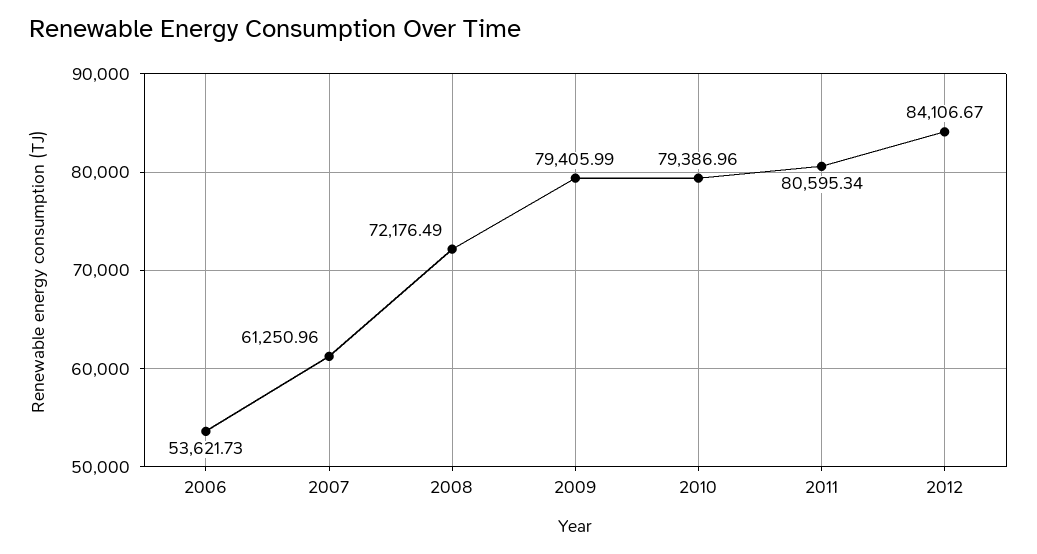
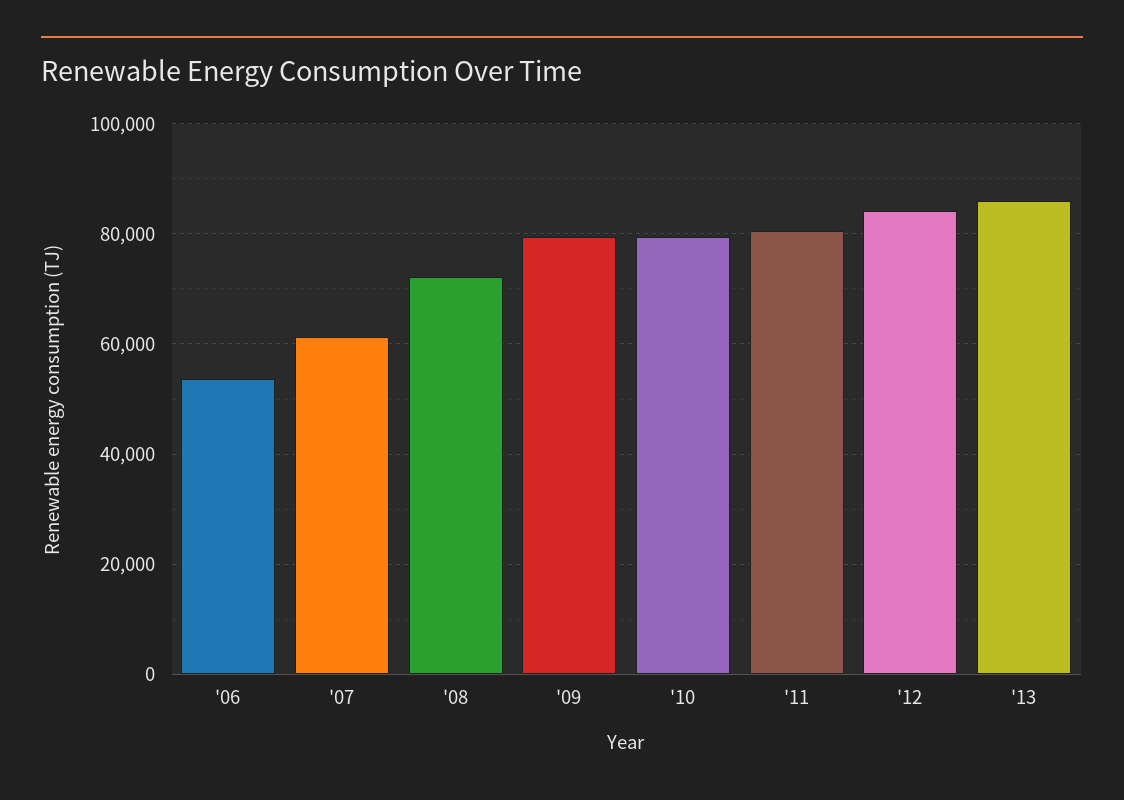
'13: none -> 86000

